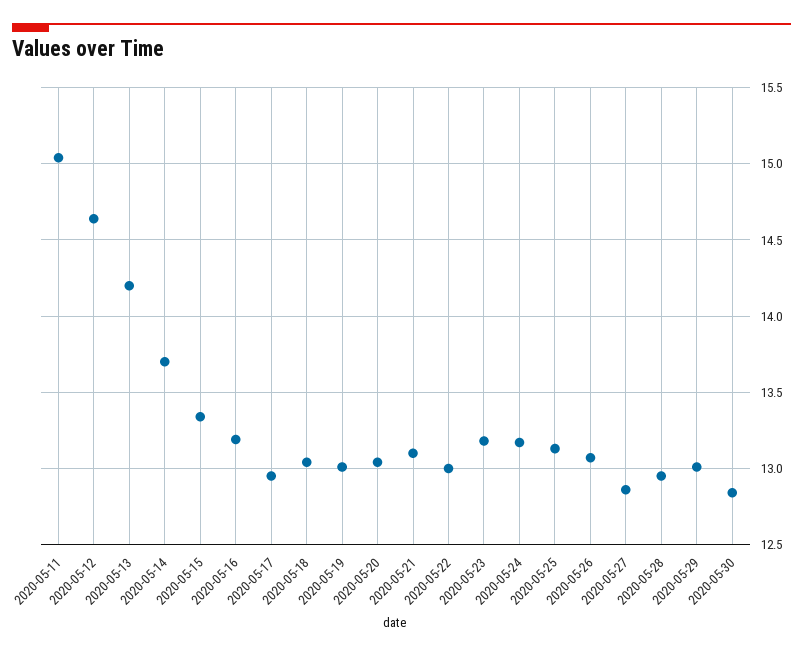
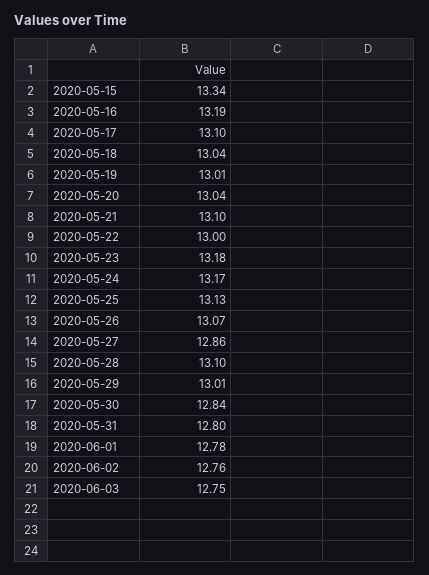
2020-05-11: 15.05 -> none
2020-05-12: 14.65 -> none
2020-05-13: 14.2 -> none
2020-05-14: 13.7 -> none
2020-05-17: 12.95 -> 13.1
2020-05-28: 12.95 -> 13.1
2020-05-31: none -> 12.8
2020-06-01: none -> 12.78
2020-06-02: none -> 12.76
2020-06-03: none -> 12.75

